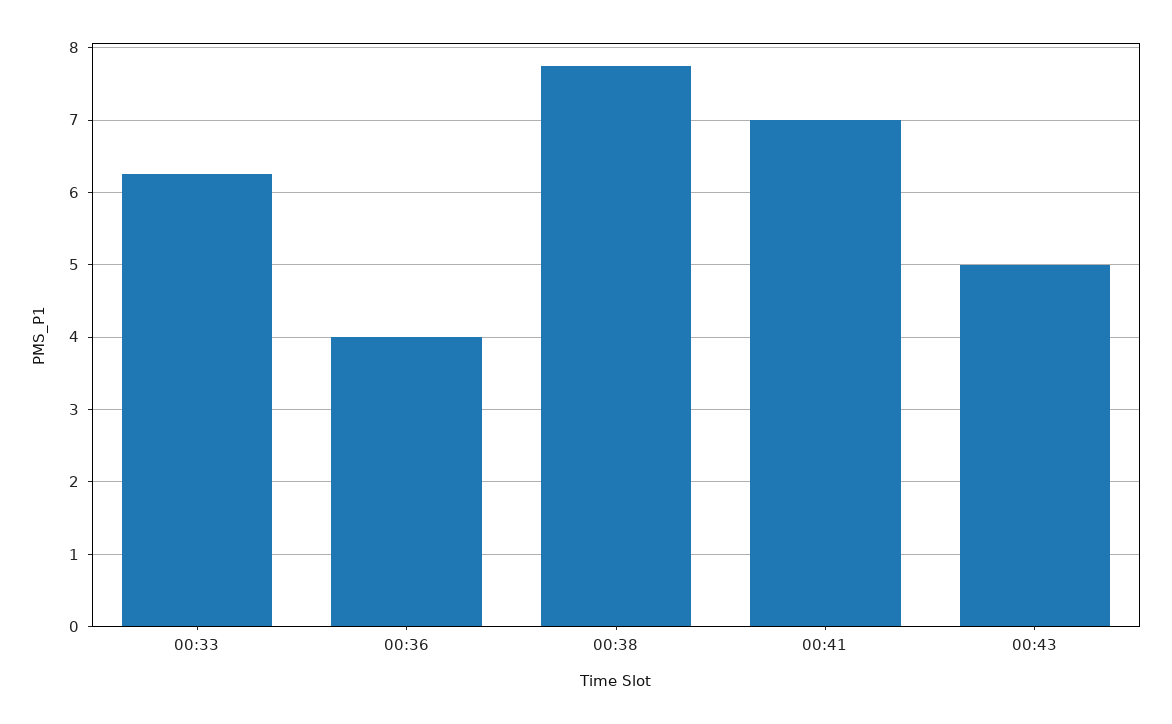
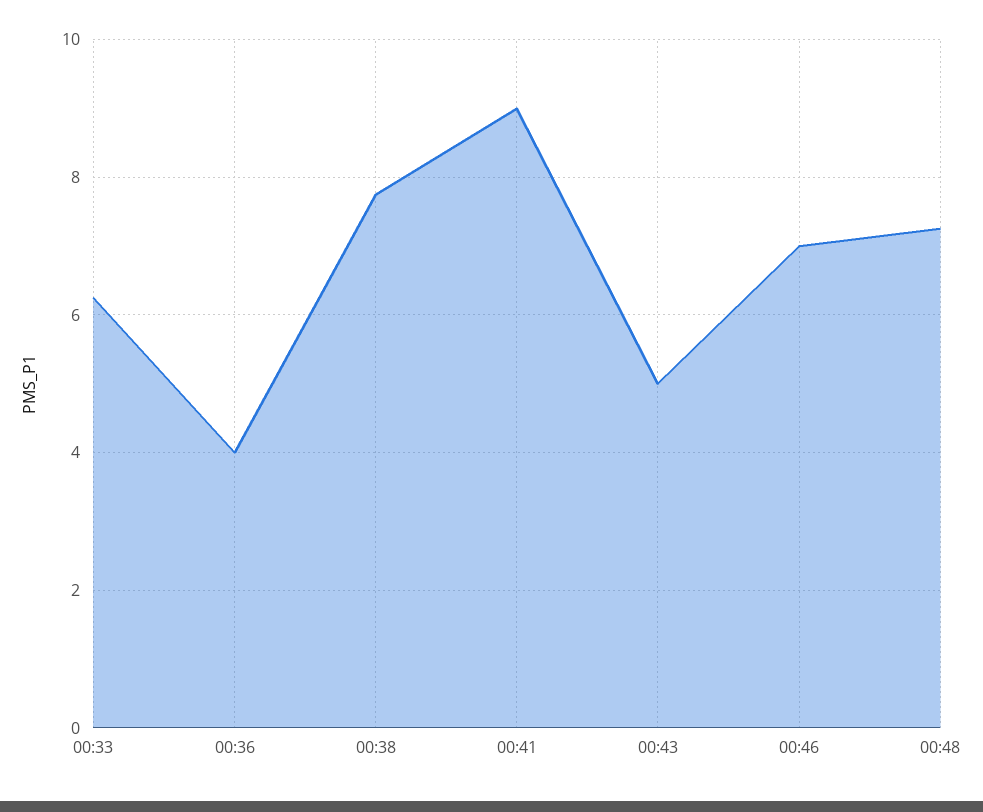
00:41: 7 -> 9
00:46: none -> 7
00:48: none -> 7.2

